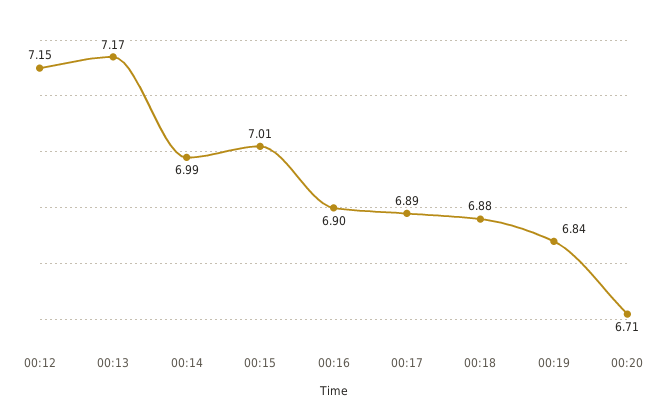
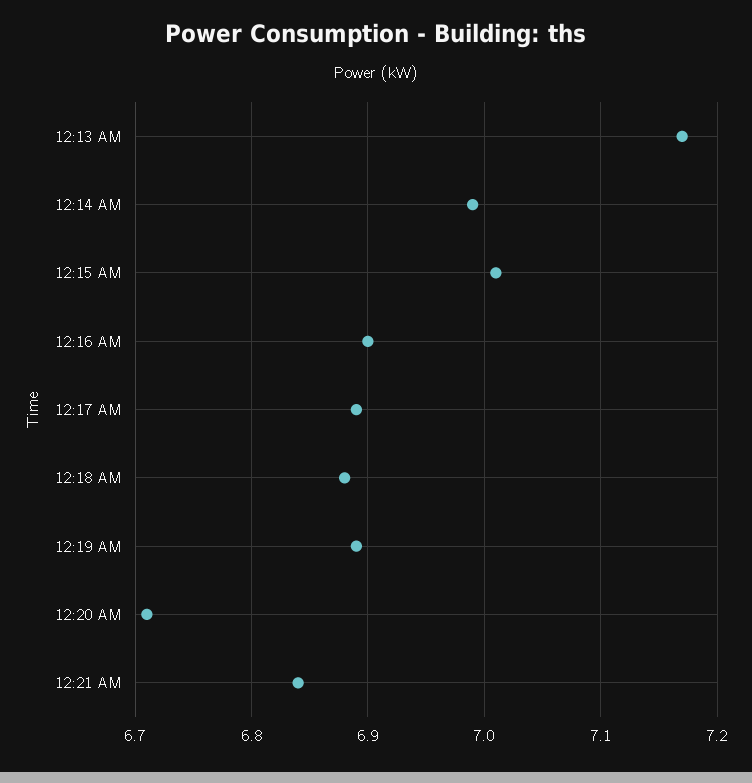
00:12: 7.15 -> none
00:19: 6.84 -> 6.89
12:21 AM: none -> 6.84

